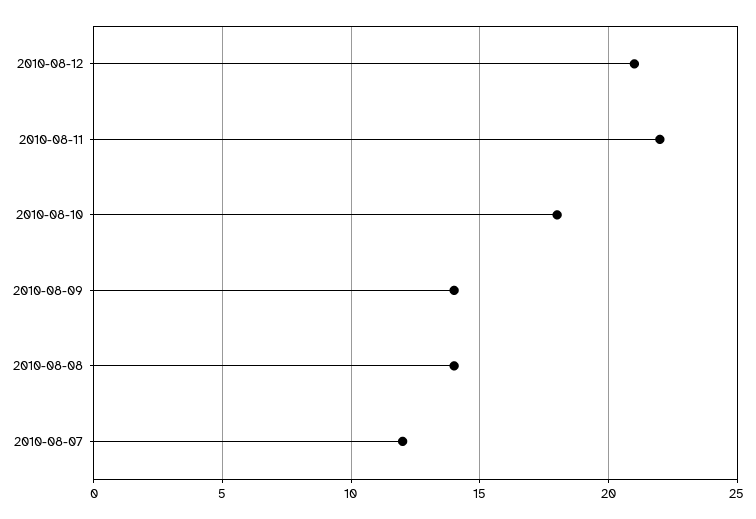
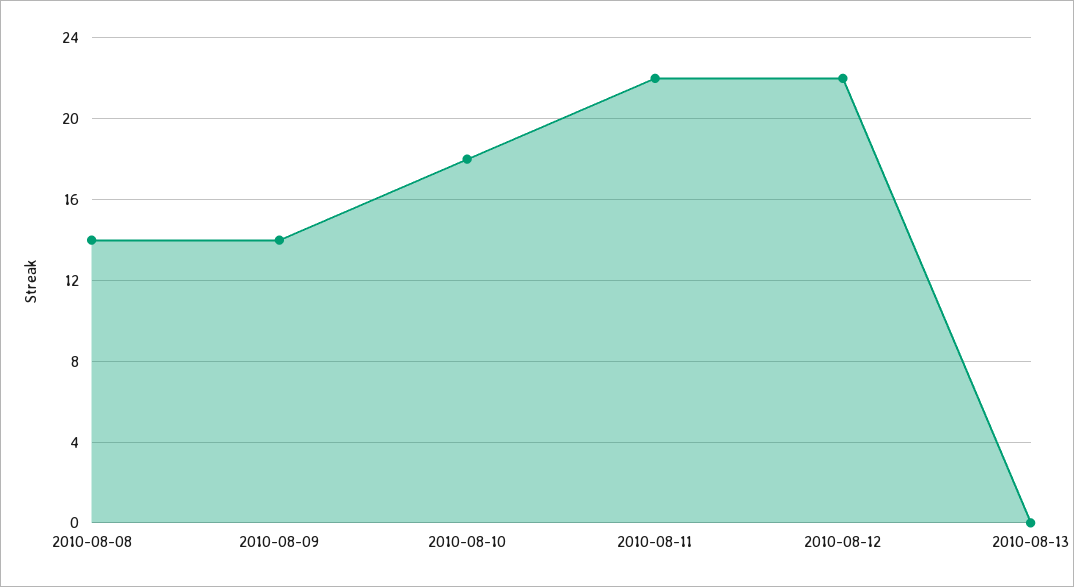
2010-08-12: 21 -> 22
2010-08-07: 12 -> none
2010-08-13: none -> 0

